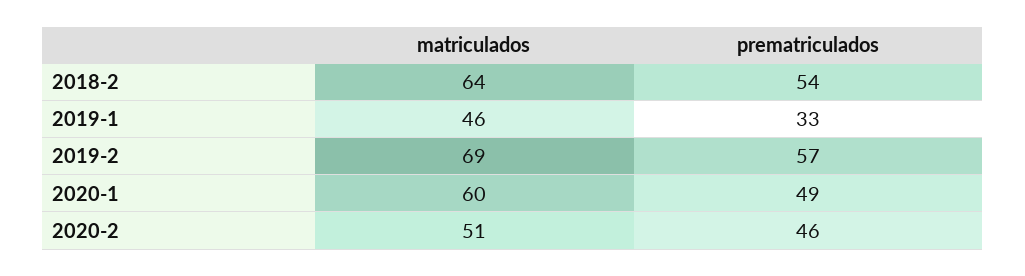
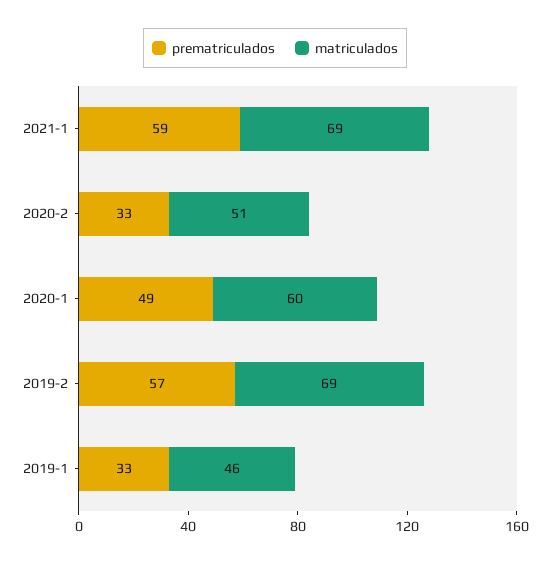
matriculados, 2018-2: 64 -> none
prematriculados, 2018-2: 54 -> none
prematriculados, 2020-2: 46 -> 33
prematriculados, 2021-1: none -> 59
matriculados, 2021-1: none -> 69

